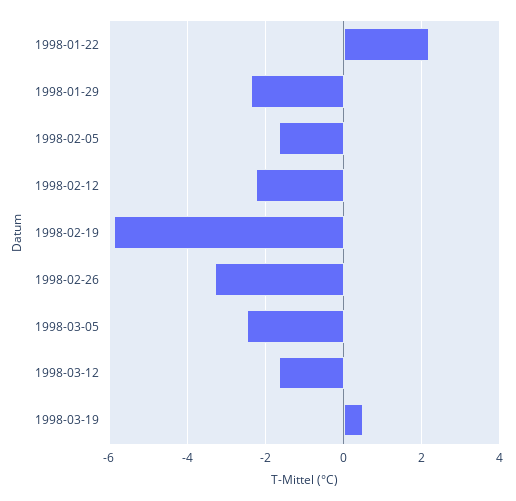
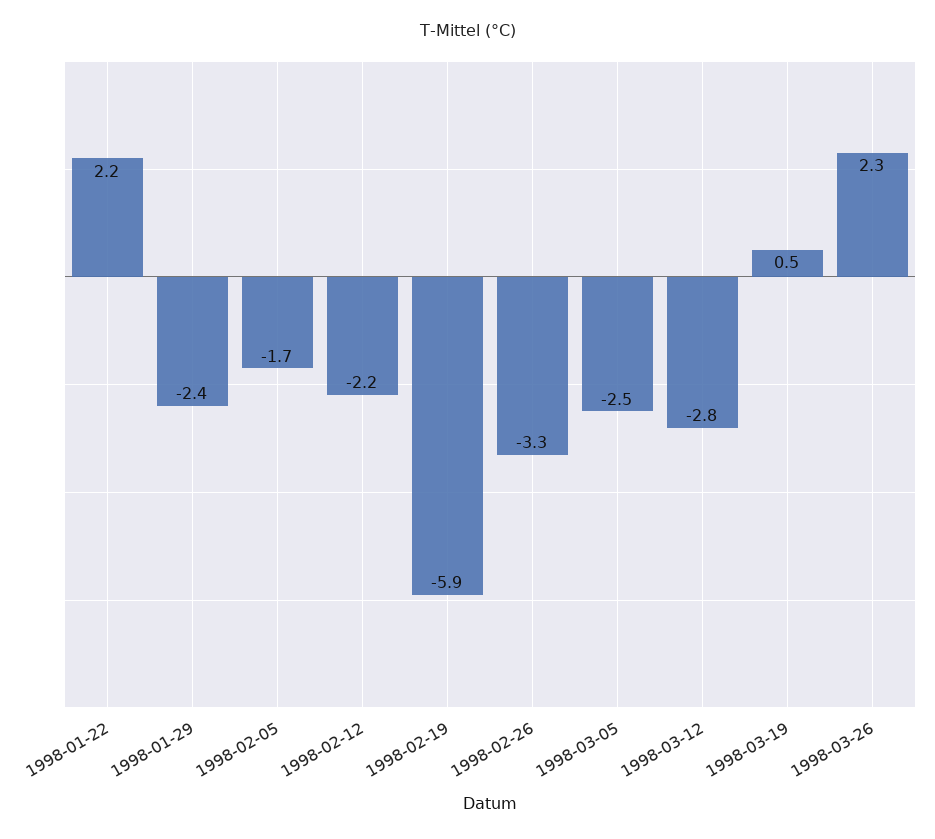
1998-03-12: -1.6 -> -2.8
1998-03-26: none -> 2.3

